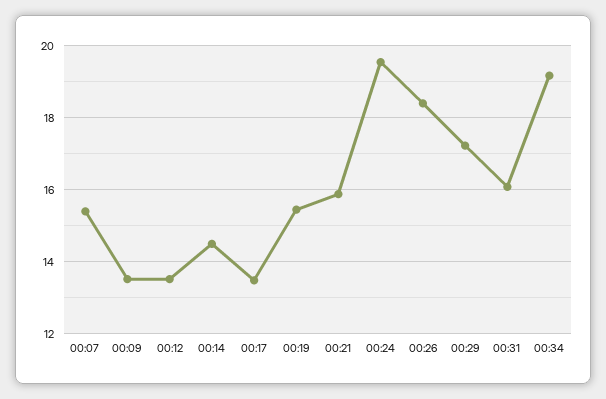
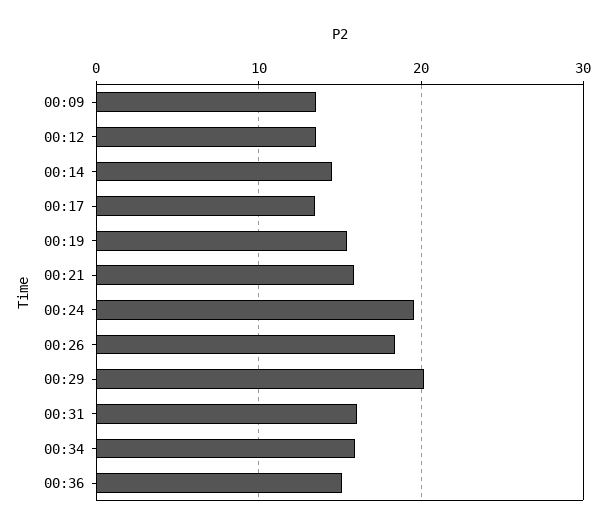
00:07: 15.4 -> none
00:29: 17.2 -> 20
00:34: 19.2 -> 16
00:36: none -> 15

